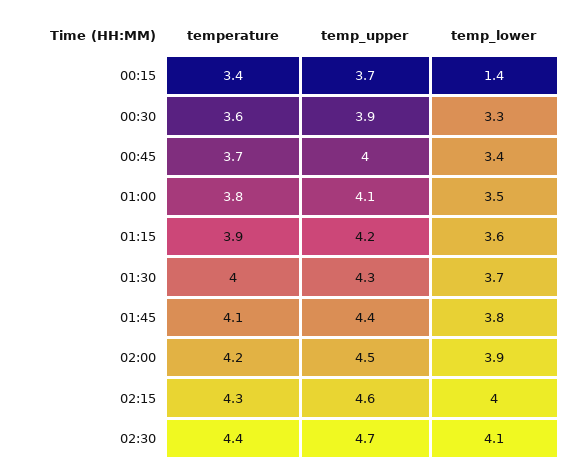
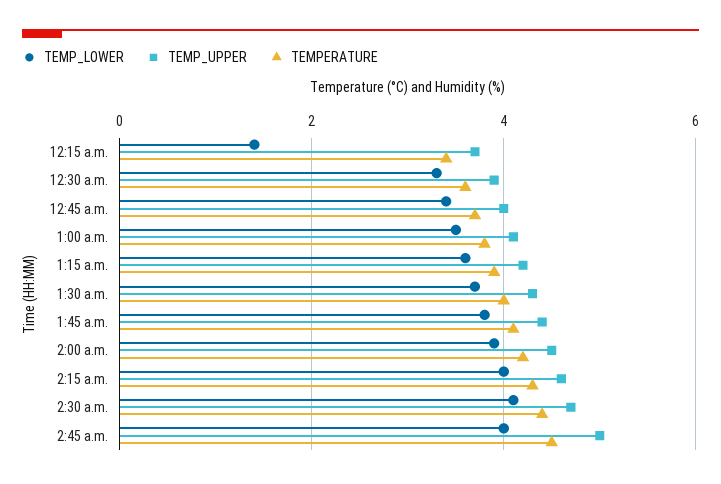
temp_lower, 2:45 a.m.: none -> 4
temp_upper, 2:45 a.m.: none -> 5
temperature, 2:45 a.m.: none -> 4.5

